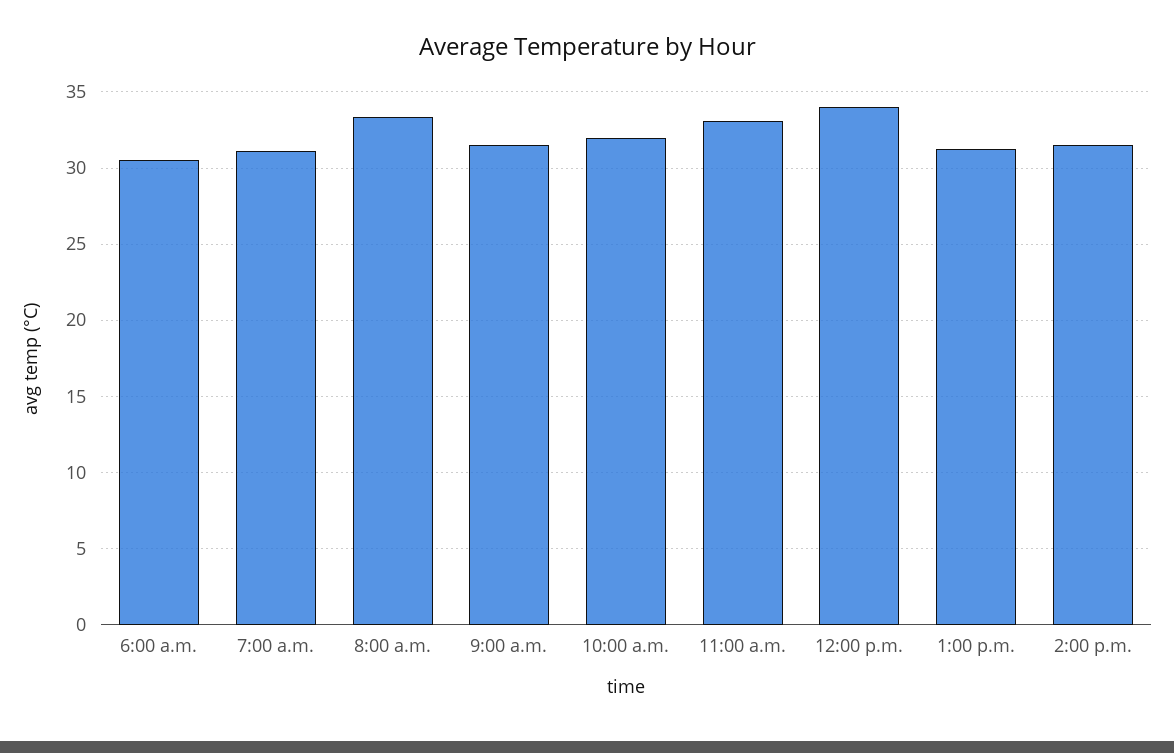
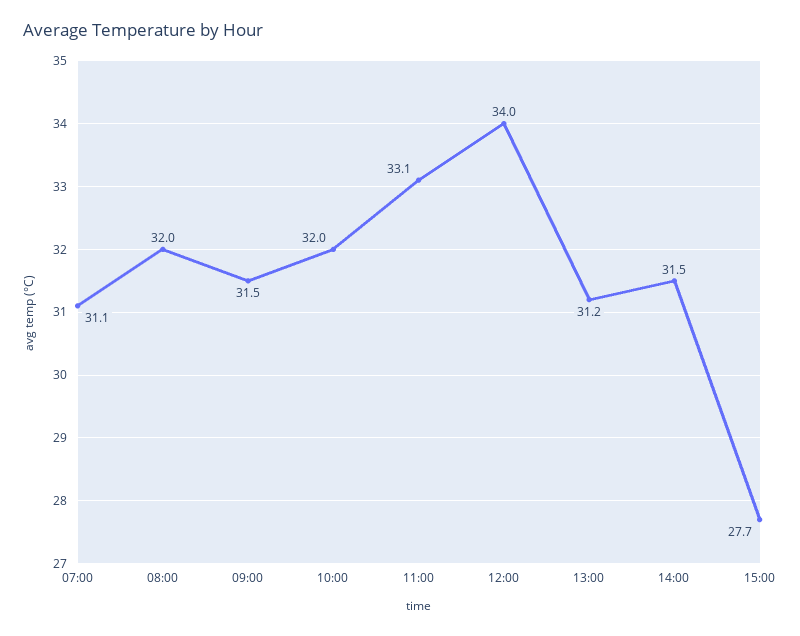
6:00 a.m.: 30.5 -> none
8:00 a.m.: 33.5 -> 32
15:00: none -> 27.7

